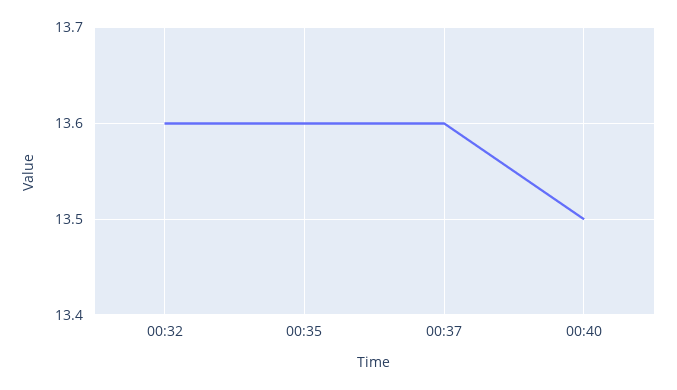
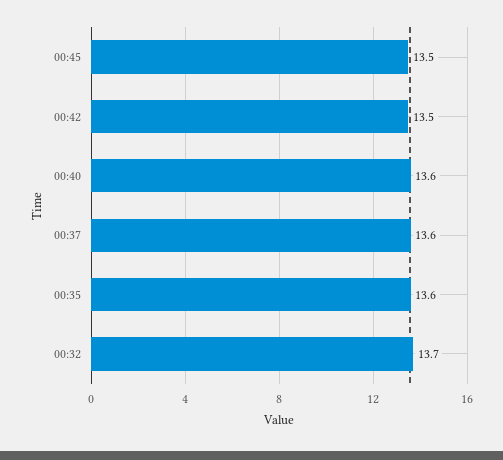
00:32: 13.6 -> 13.7
00:40: 13.5 -> 13.6
00:45: none -> 13.5
00:42: none -> 13.5

